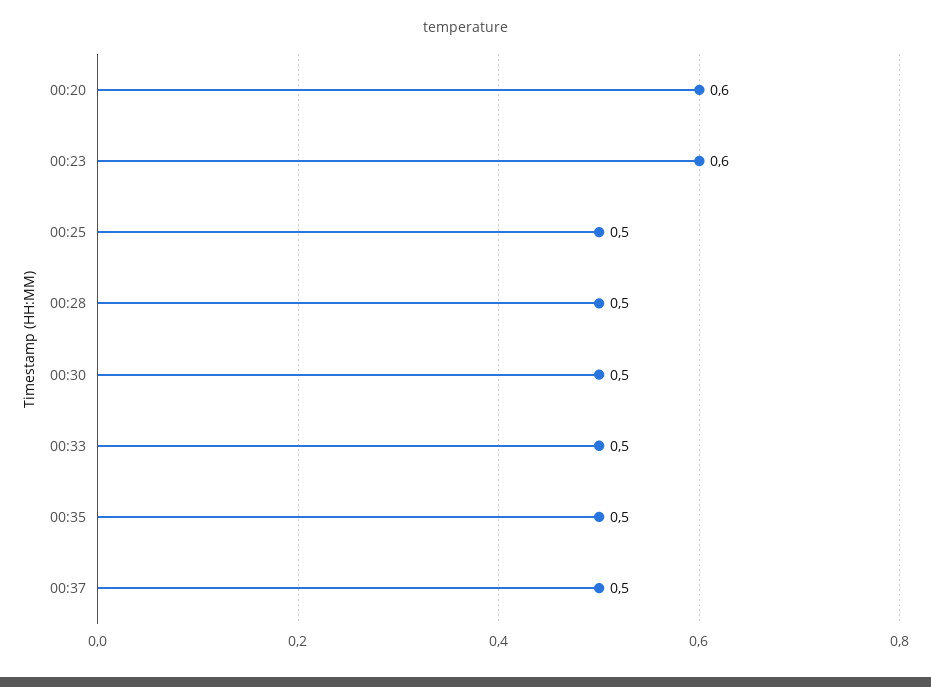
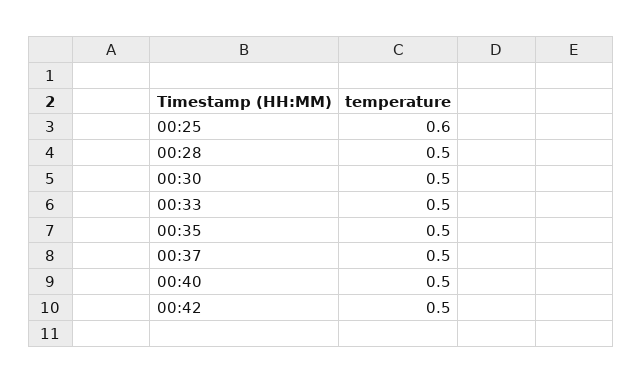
00:20: 0.6 -> none
00:23: 0.6 -> none
00:25: 0.5 -> 0.6
00:40: none -> 0.5
00:42: none -> 0.5

